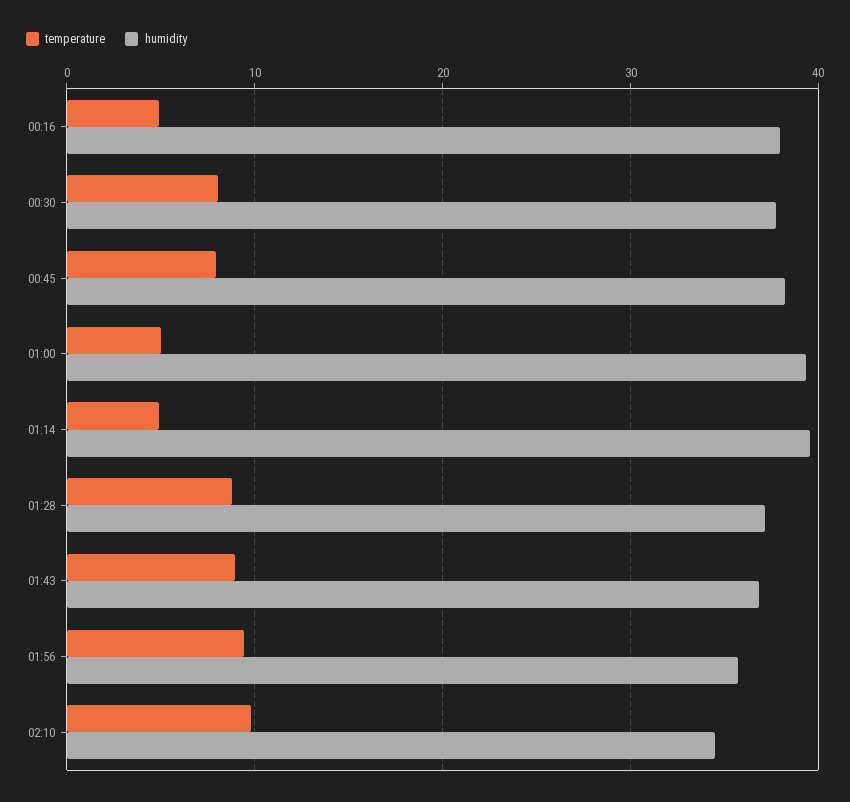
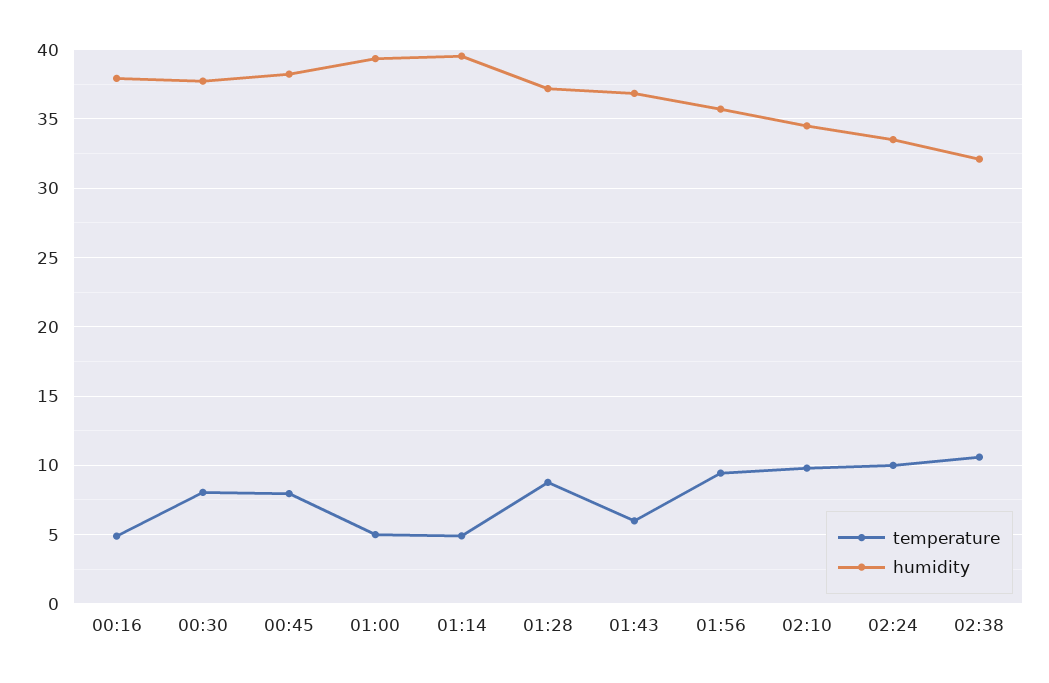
temperature, 01:43: 9 -> 6
temperature, 02:24: none -> 10
humidity, 02:24: none -> 33.5
temperature, 02:38: none -> 10.5
humidity, 02:38: none -> 32

